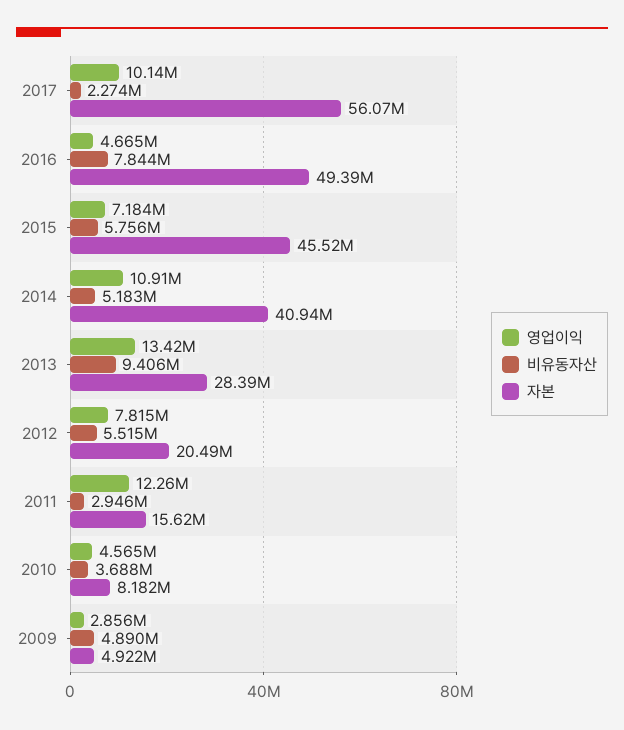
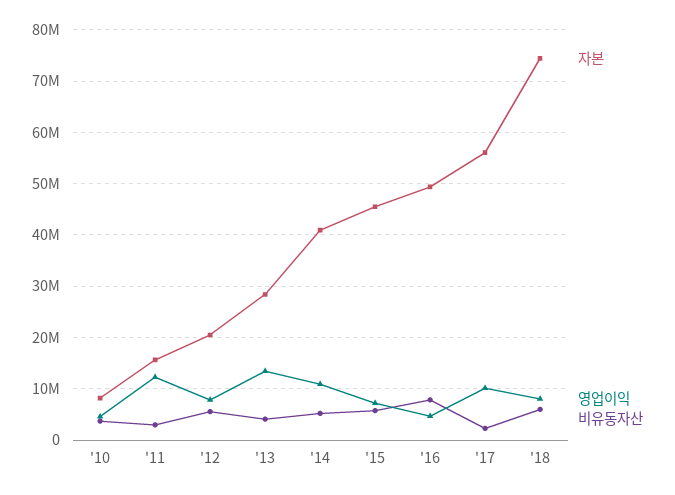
비유동자산, 2013: 9406000 -> 4000000
영업이익, 2009: 2856000 -> none
비유동자산, 2009: 4890000 -> none
자본, 2009: 4922000 -> none
자본, '18: none -> 74000000
영업이익, '18: none -> 8000000
비유동자산, '18: none -> 6000000

